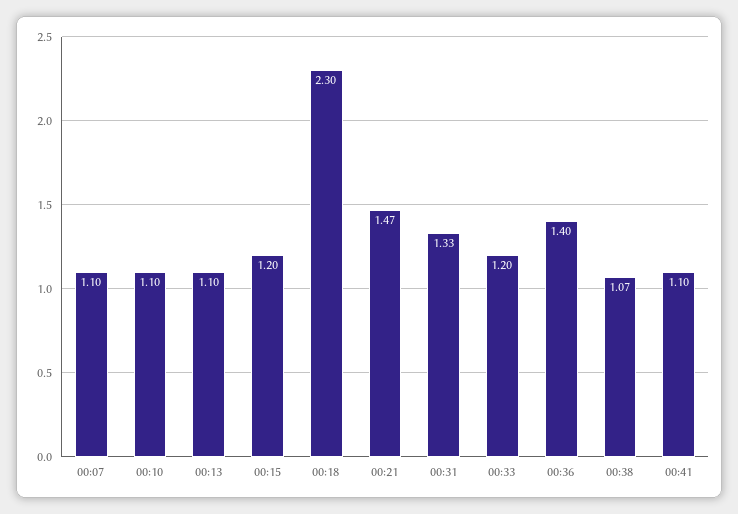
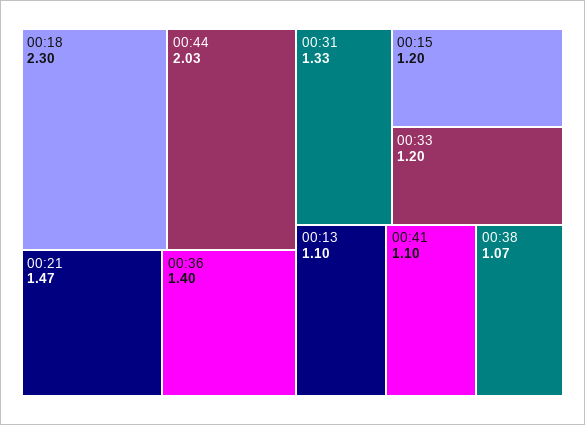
00:07: 1.1 -> none
00:10: 1.1 -> none
00:44: none -> 2.03

